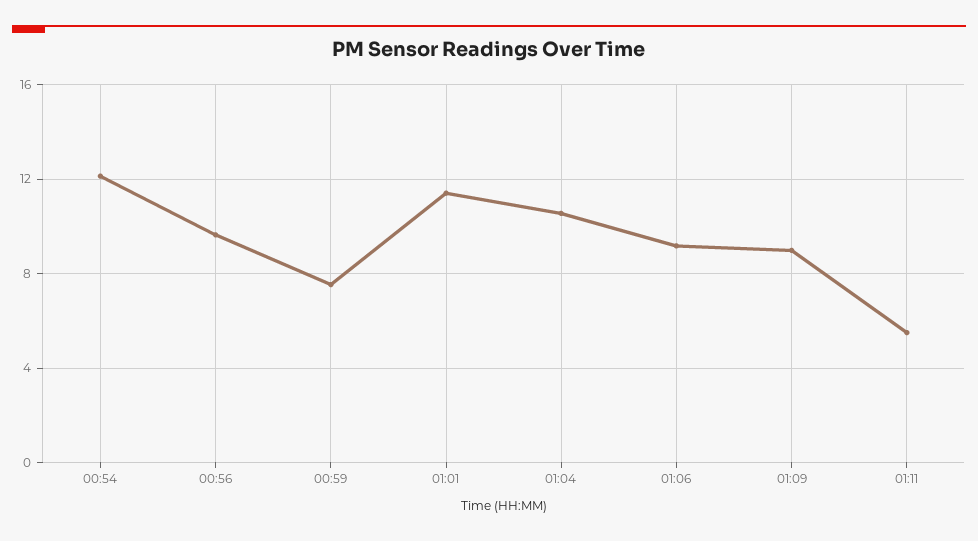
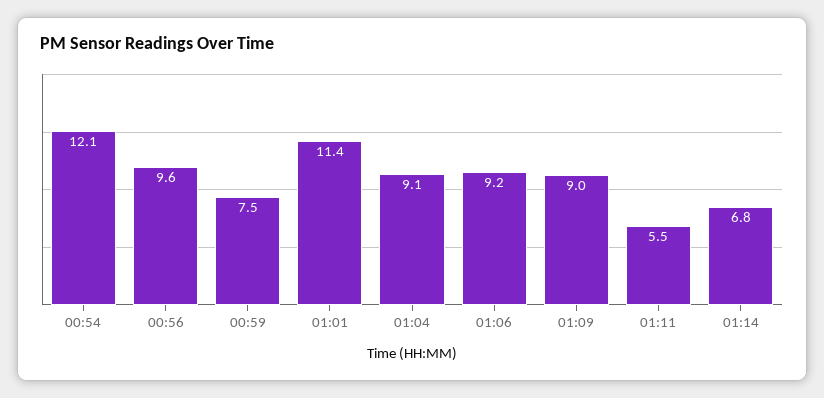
01:04: 10.5 -> 9.1
01:14: none -> 6.8

